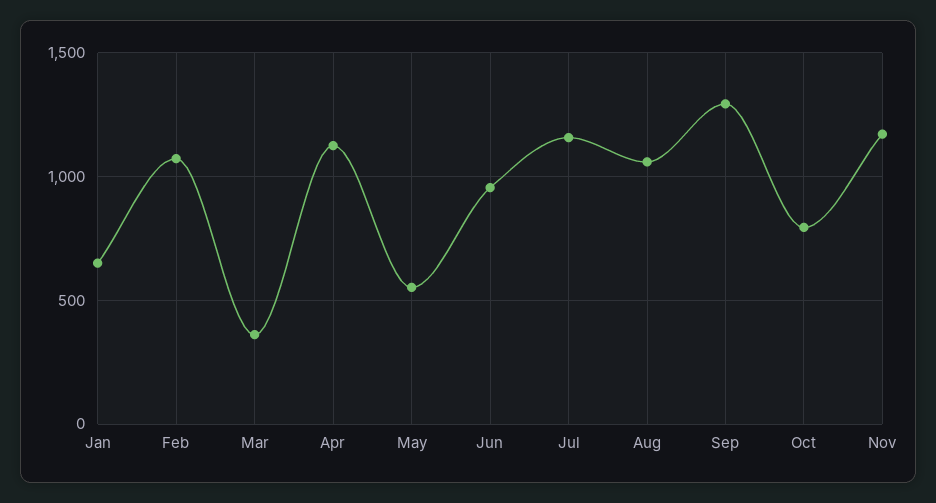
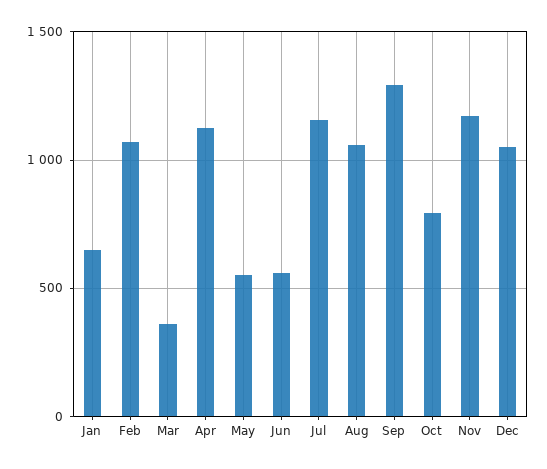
Jun: 950 -> 550
Dec: none -> 1050

